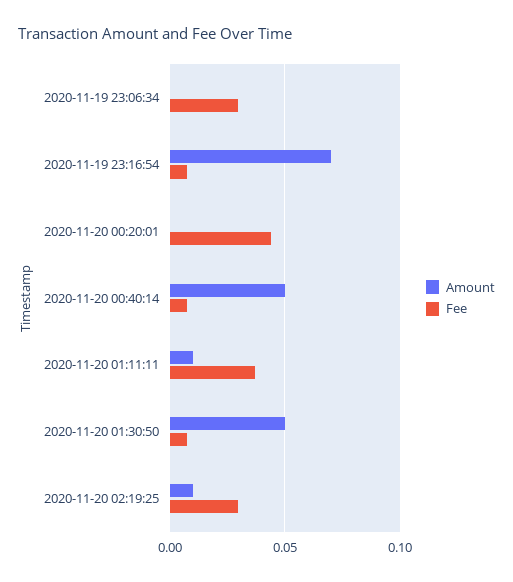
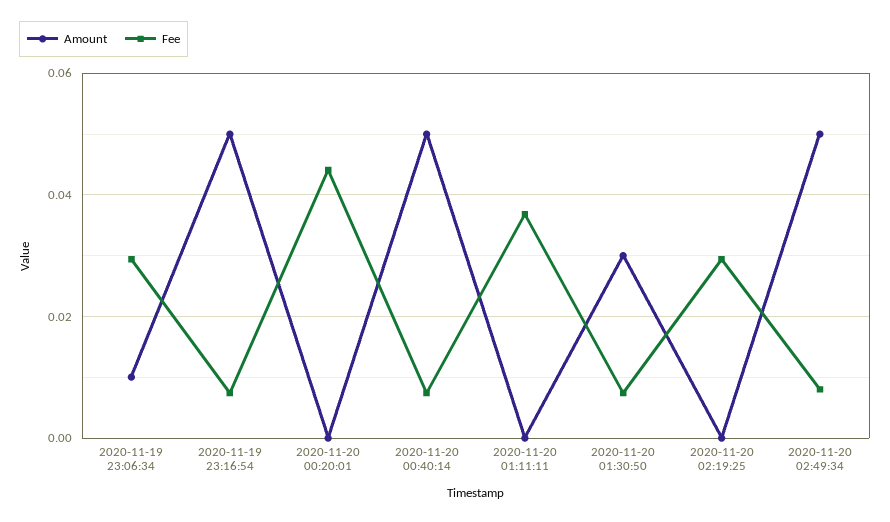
Amount, 2020-11-19 23:06:34: 0 -> 0.01
Amount, 2020-11-19 23:16:54: 0.07 -> 0.05
Amount, 2020-11-20 01:11:11: 0.01 -> 0
Amount, 2020-11-20 01:30:50: 0.05 -> 0.03
Amount, 2020-11-20 02:19:25: 0.01 -> 0
Amount, 2020-11-20 02:49:34: none -> 0.05
Fee, 2020-11-20 02:49:34: none -> 0.008

